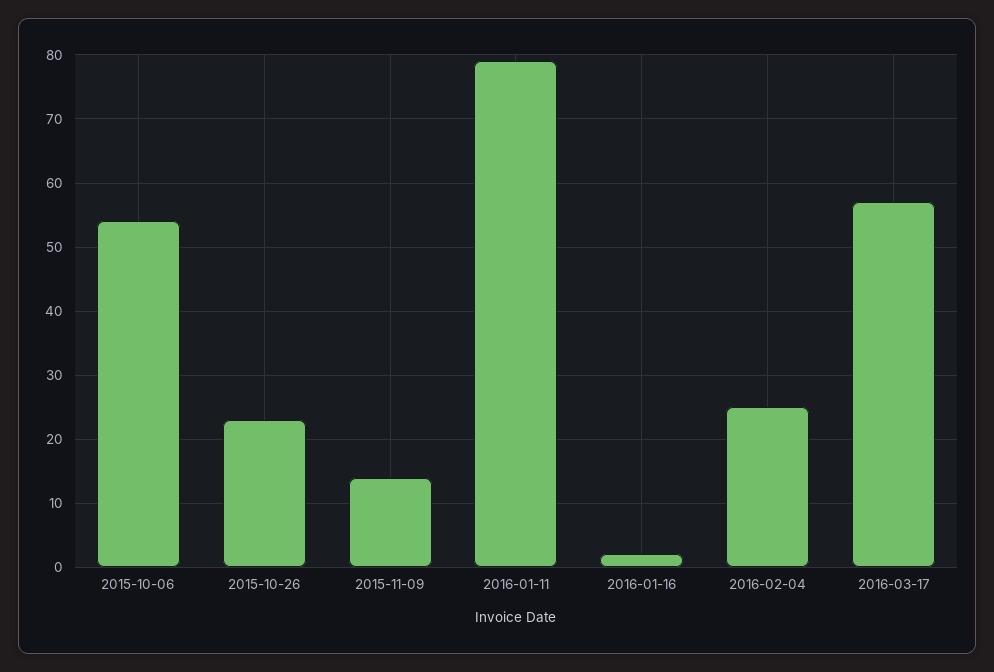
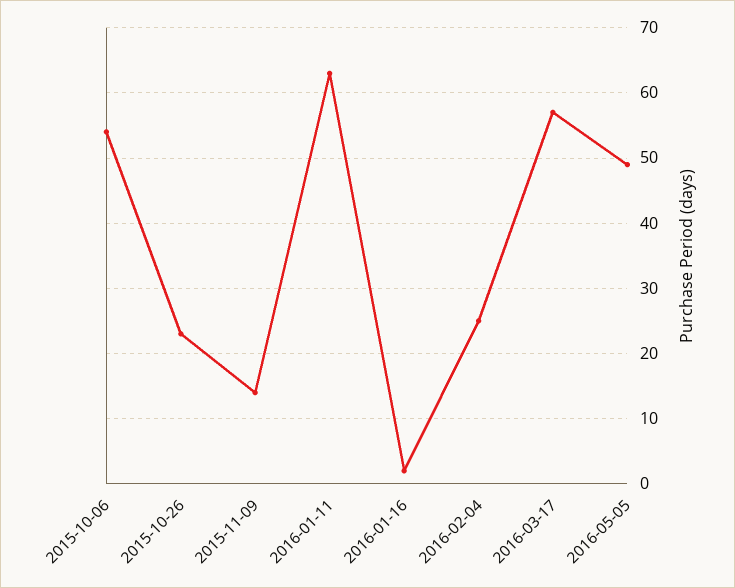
2016-01-11: 79 -> 63
2016-05-05: none -> 49

